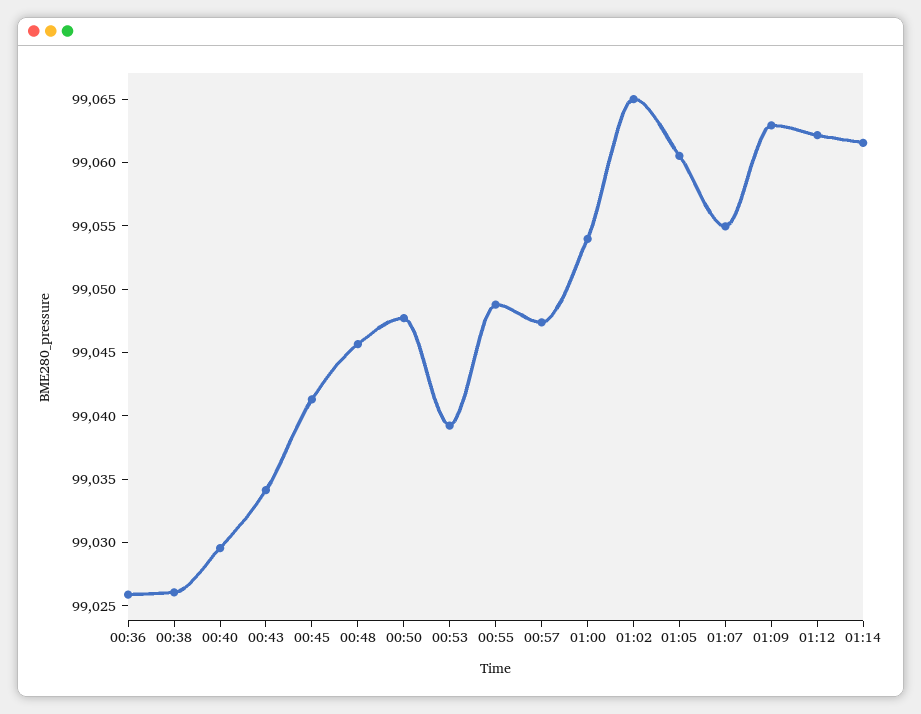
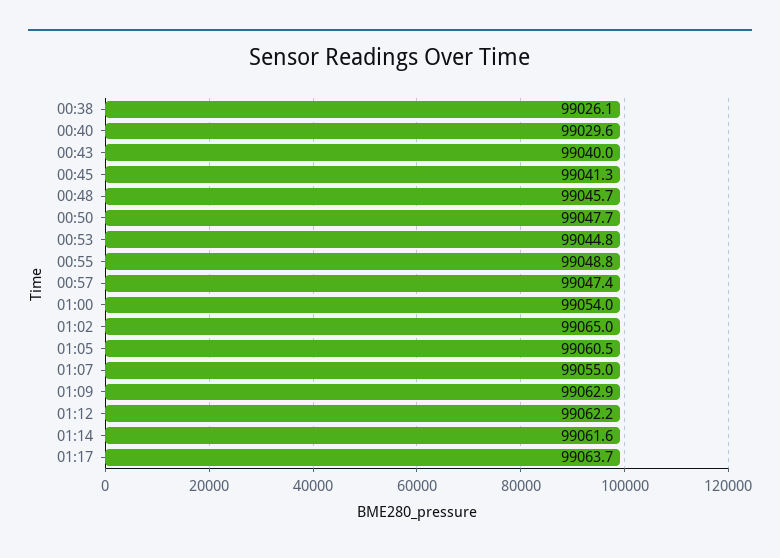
00:36: 99026 -> none
00:43: 99034 -> 99040
00:53: 99039 -> 99044.8
01:17: none -> 99063.7

